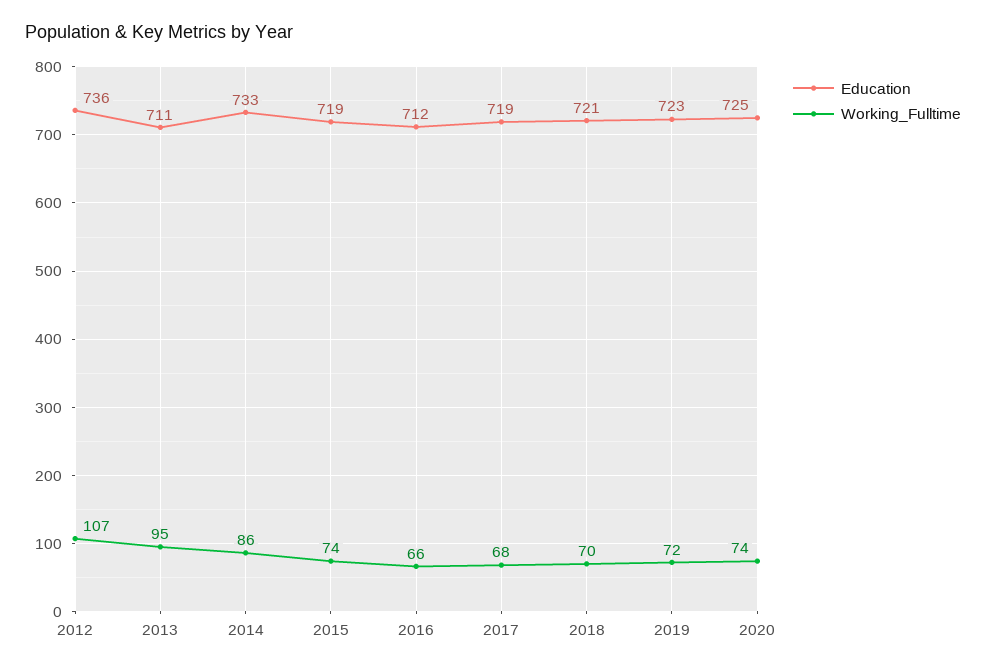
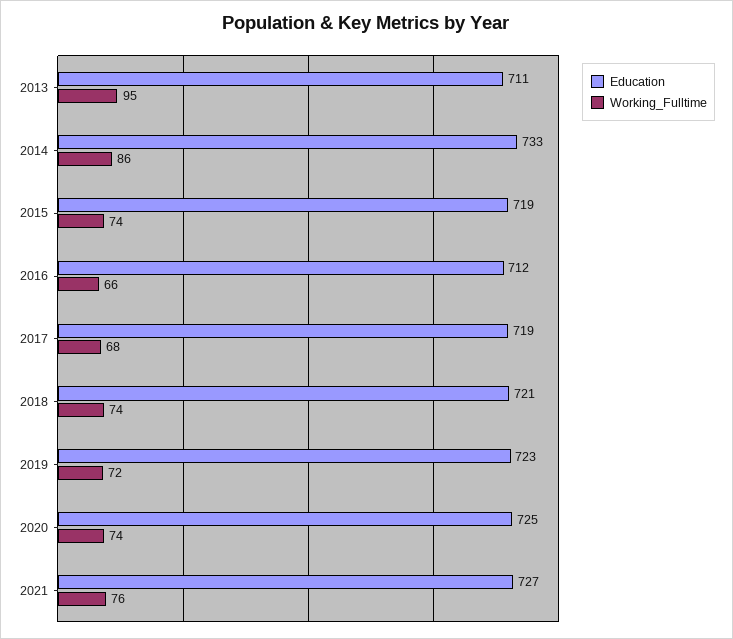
Education, 2012: 736 -> none
Working_Fulltime, 2012: 107 -> none
Working_Fulltime, 2018: 70 -> 74
Education, 2021: none -> 727
Working_Fulltime, 2021: none -> 76

